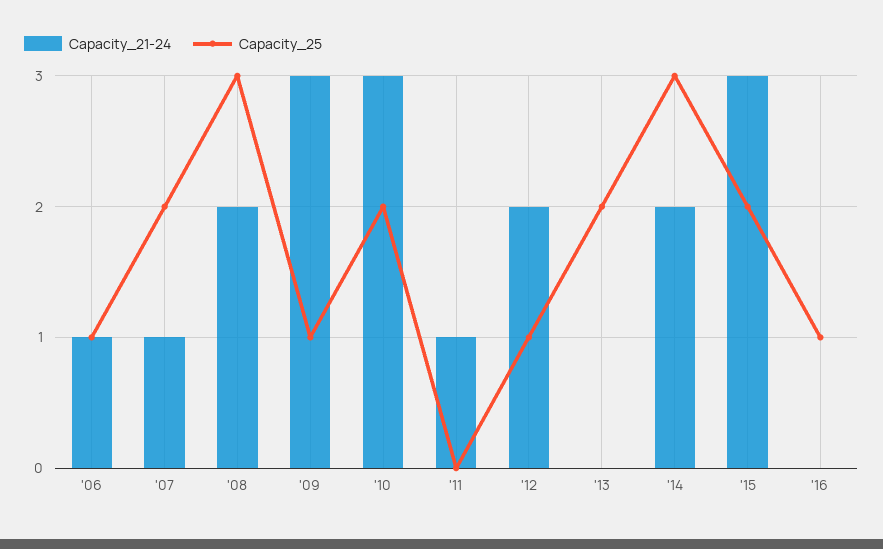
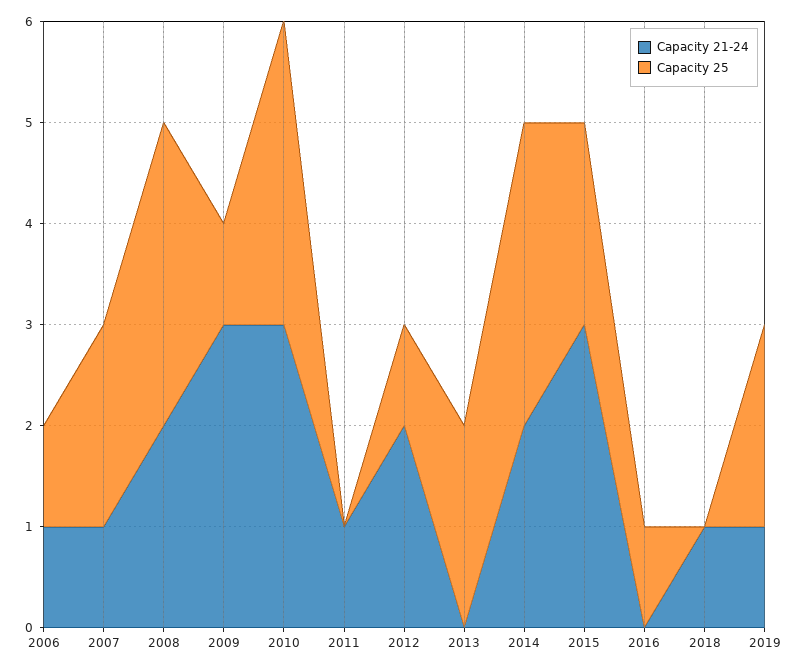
Capacity_25, '10: 2 -> 3
Capacity_21-24, 2018: none -> 1
Capacity_25, 2018: none -> 0
Capacity_21-24, 2019: none -> 1
Capacity_25, 2019: none -> 2

